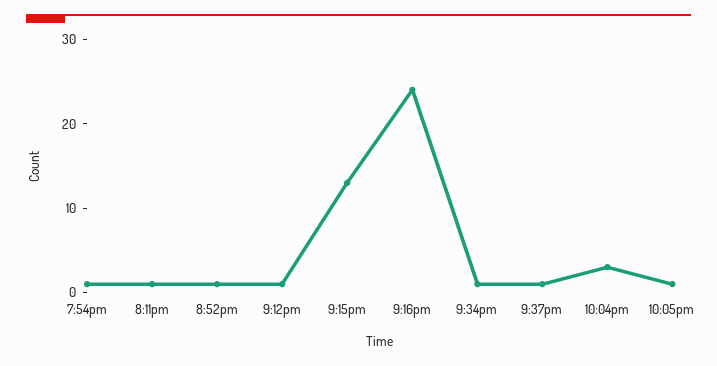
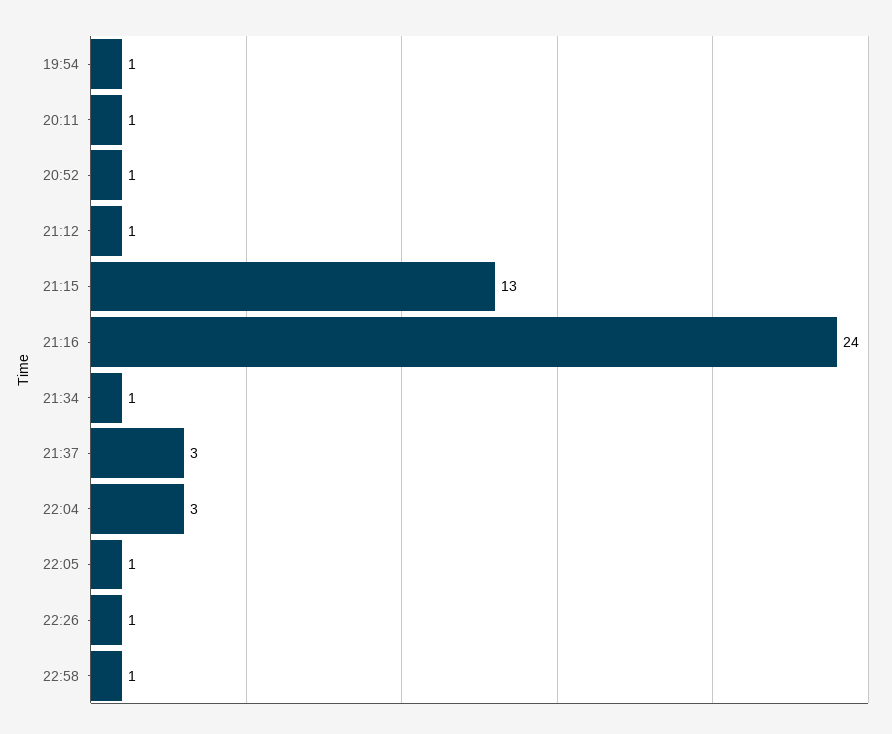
9:37pm: 1 -> 3
22:26: none -> 1
22:58: none -> 1

